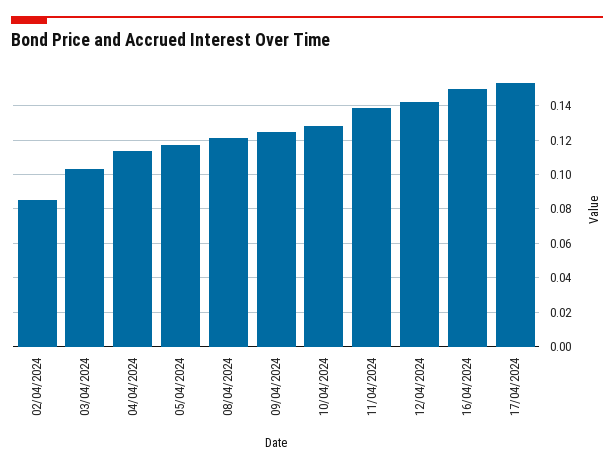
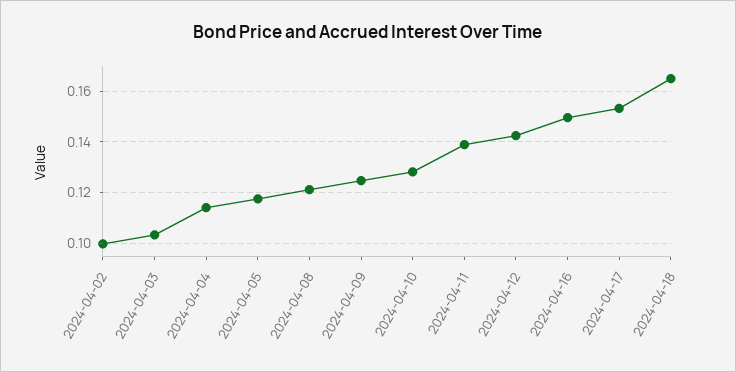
02/04/2024: 0.085 -> 0.1
2024-04-18: none -> 0.165

